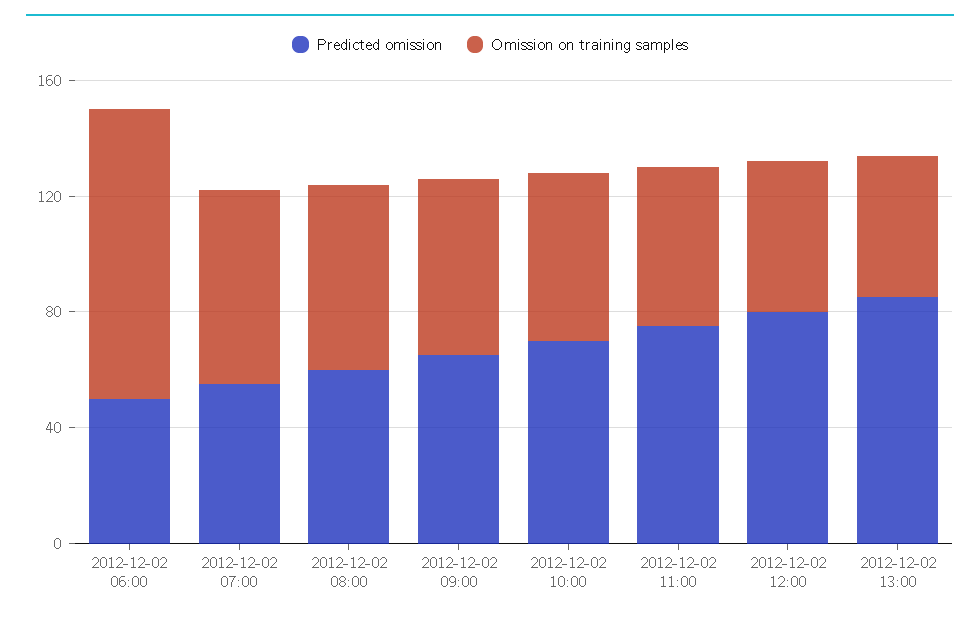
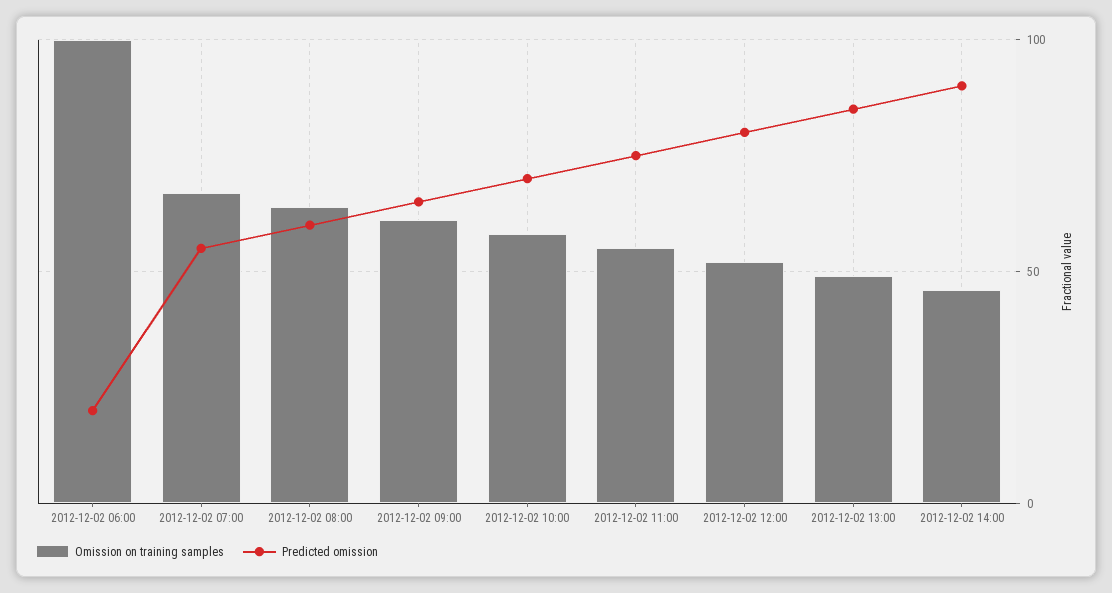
Predicted omission, 2012-12-02 06:00: 50 -> 20
Omission on training samples, 2012-12-02 14:00: none -> 45
Predicted omission, 2012-12-02 14:00: none -> 90

